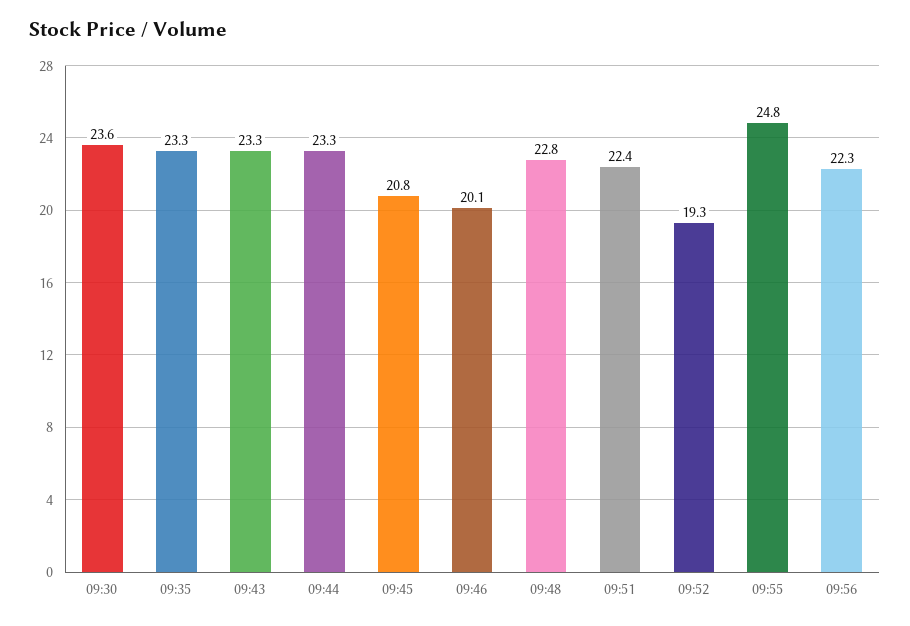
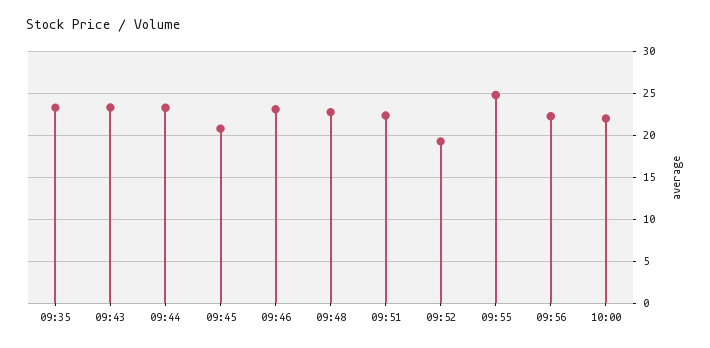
09:30: 23.6 -> none
09:46: 20.1 -> 23
10:00: none -> 22

